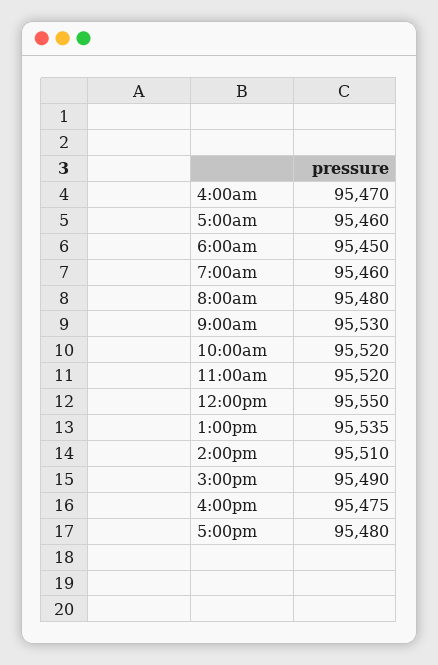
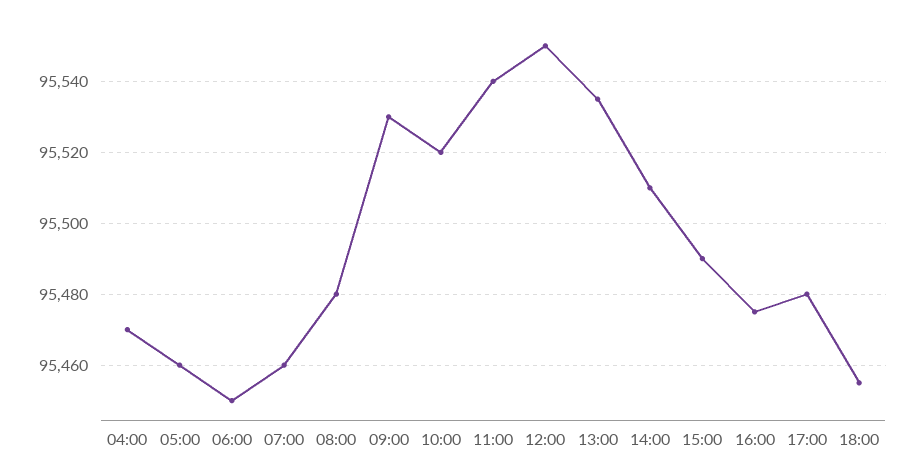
11:00am: 95520 -> 95540
18:00: none -> 95455

